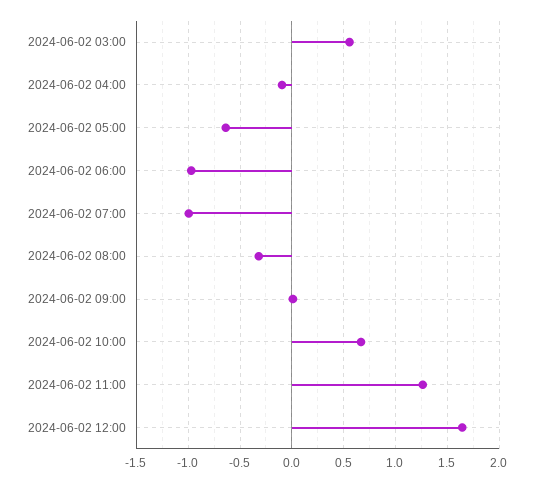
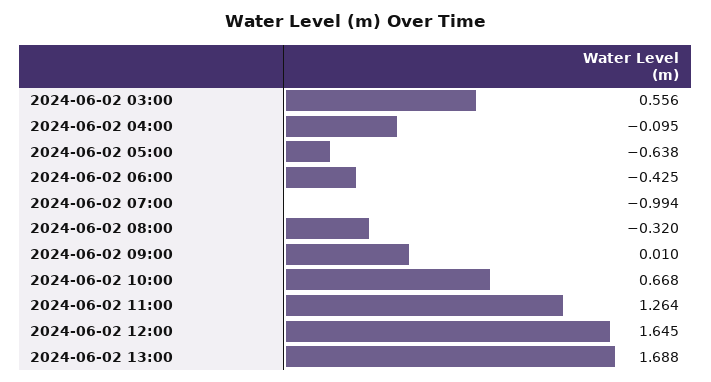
2024-06-02 06:00: -1 -> -0.425
2024-06-02 13:00: none -> 1.688

